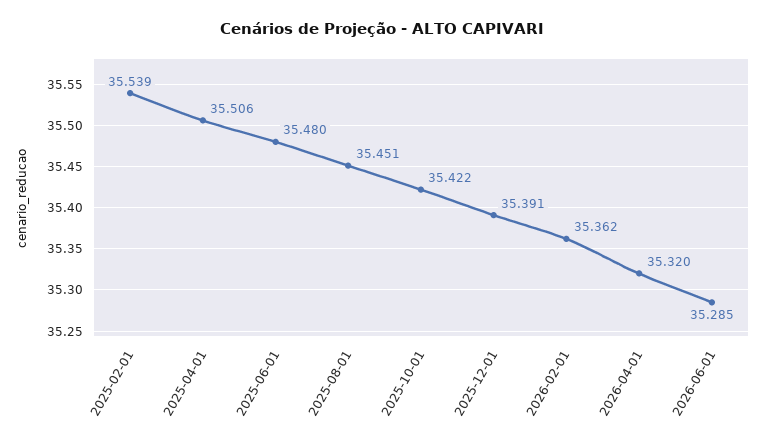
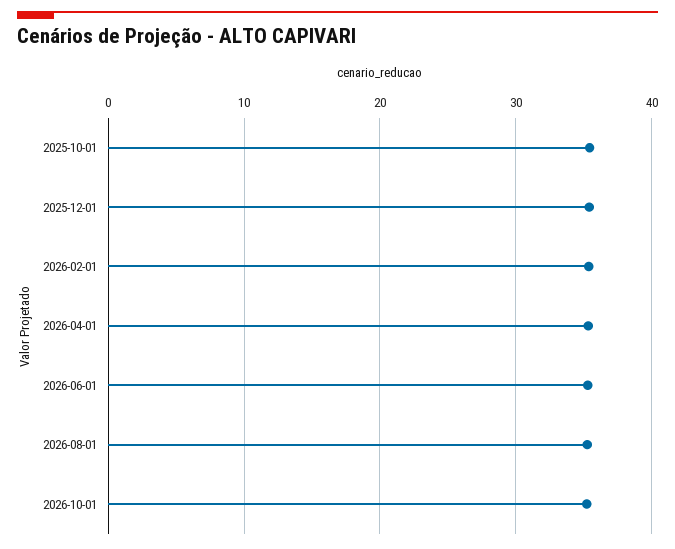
2025-02-01: 35.539 -> none
2025-04-01: 35.506 -> none
2025-06-01: 35.48 -> none
2025-08-01: 35.451 -> none
2026-08-01: none -> 35
2026-10-01: none -> 35

